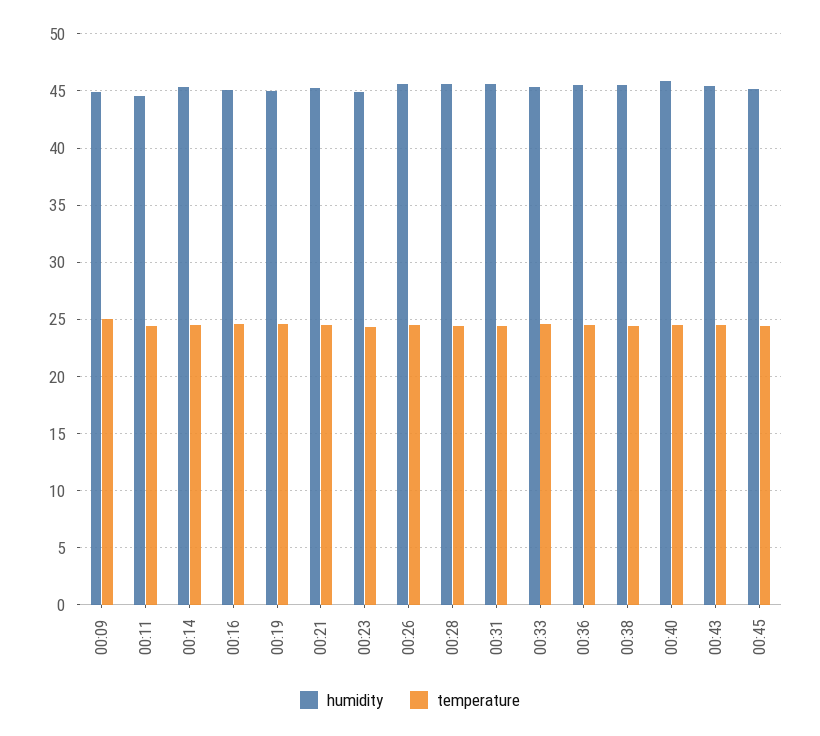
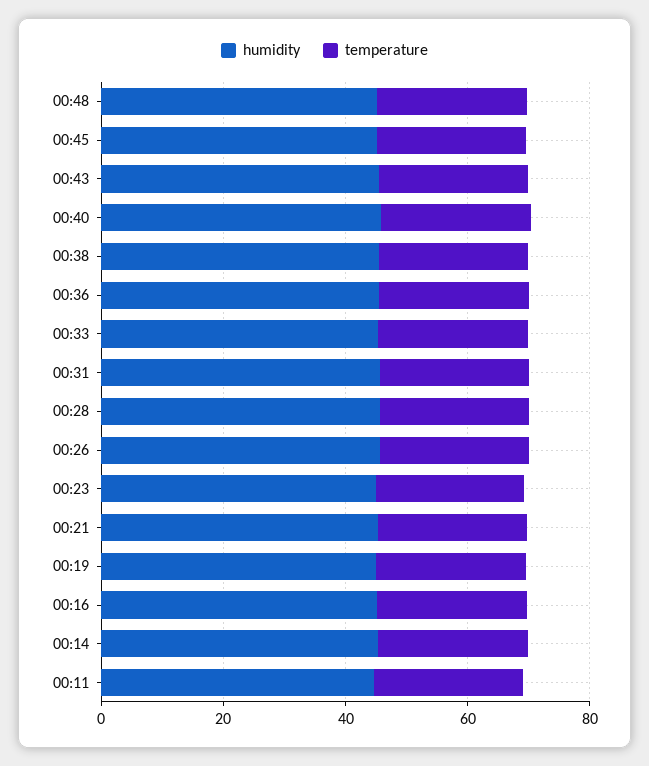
humidity, 00:09: 45 -> none
temperature, 00:09: 25 -> none
humidity, 00:48: none -> 45
temperature, 00:48: none -> 25

